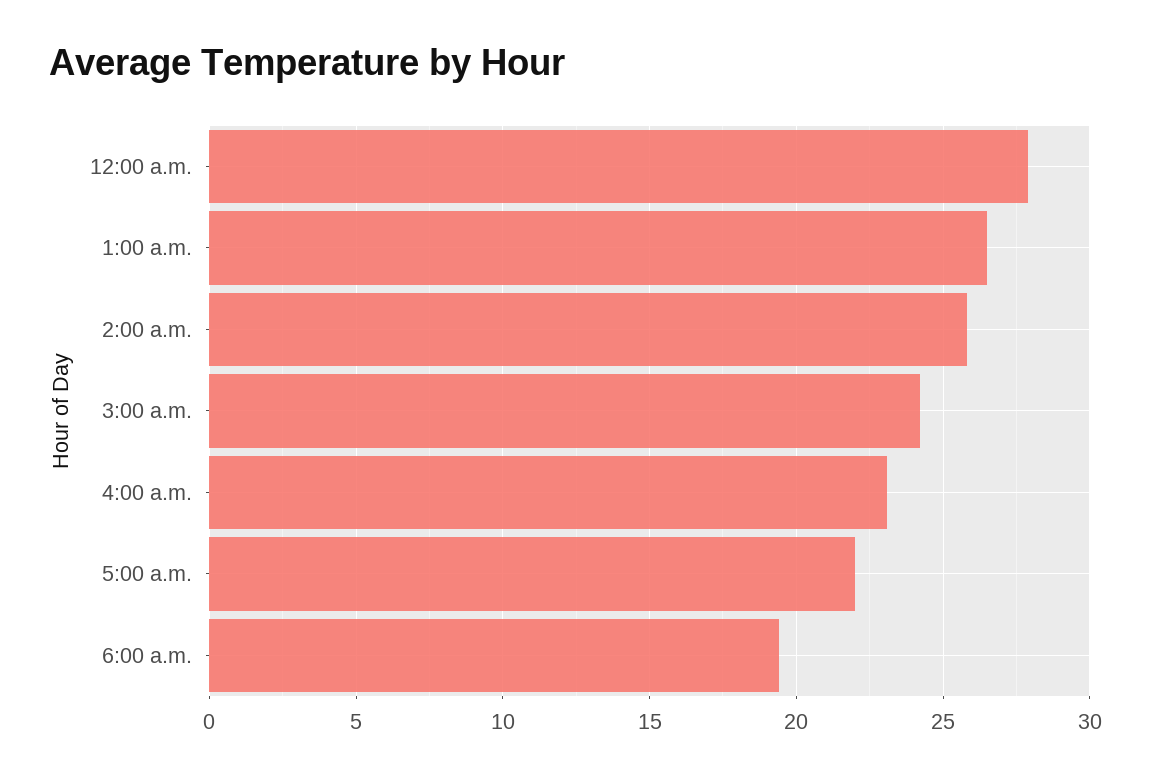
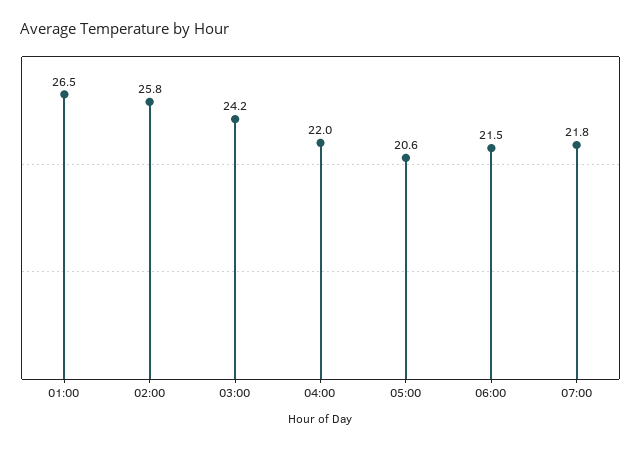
12:00 a.m.: 28 -> none
4:00 a.m.: 23 -> 22
5:00 a.m.: 22 -> 20.6
6:00 a.m.: 19.5 -> 21.5
07:00: none -> 21.8

